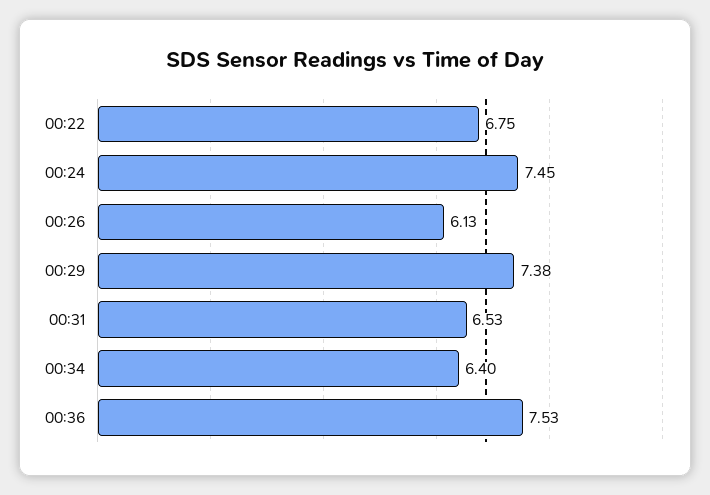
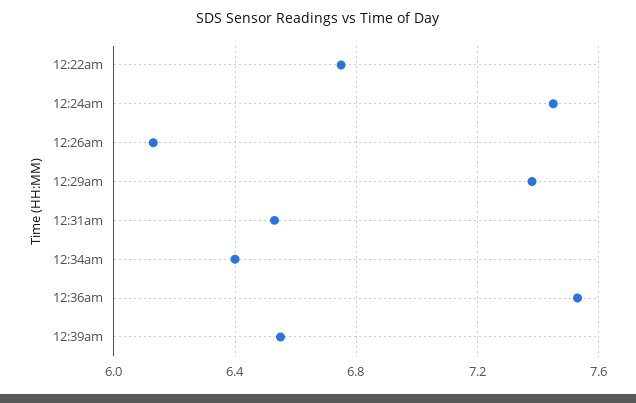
12:39am: none -> 6.55

